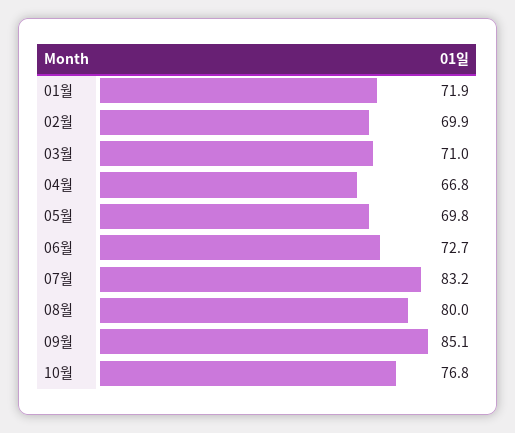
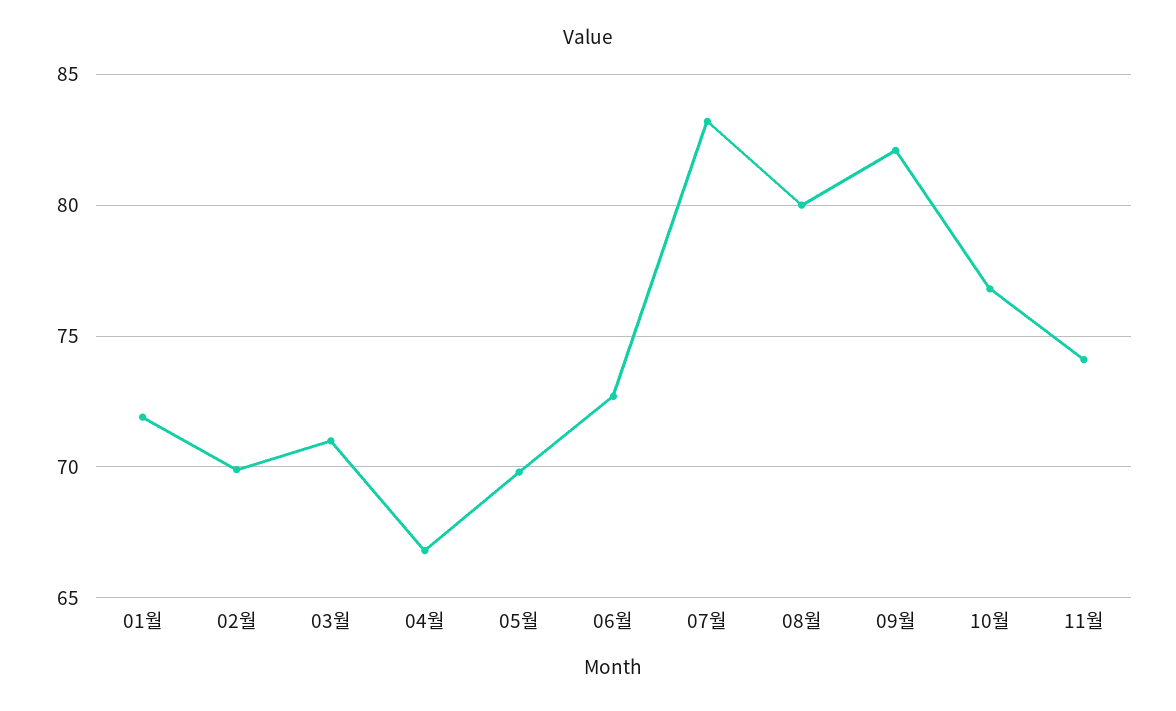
09월: 85.1 -> 82
11월: none -> 74

